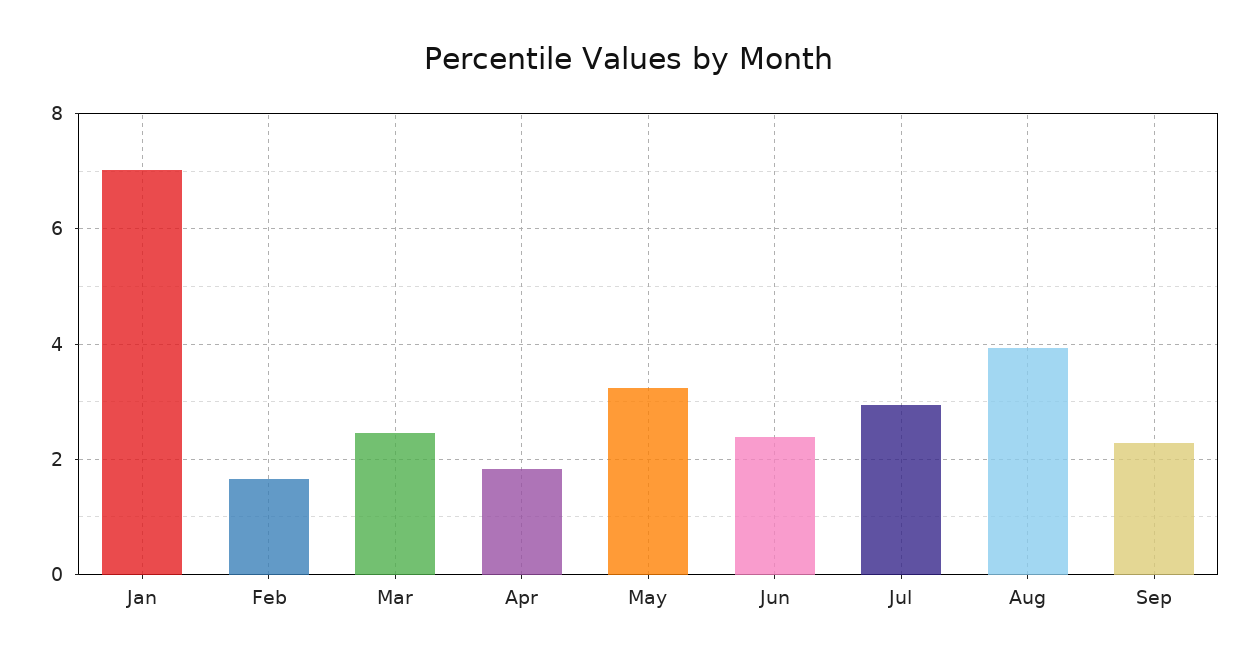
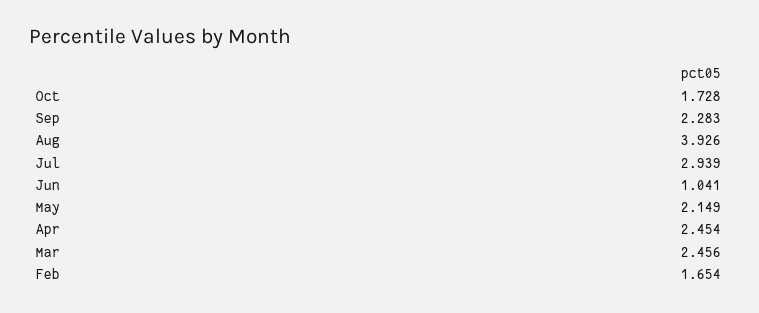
Jan: 7 -> none
Apr: 1.8 -> 2.454
May: 3.2 -> 2.149
Jun: 2.4 -> 1.041
Oct: none -> 1.728

